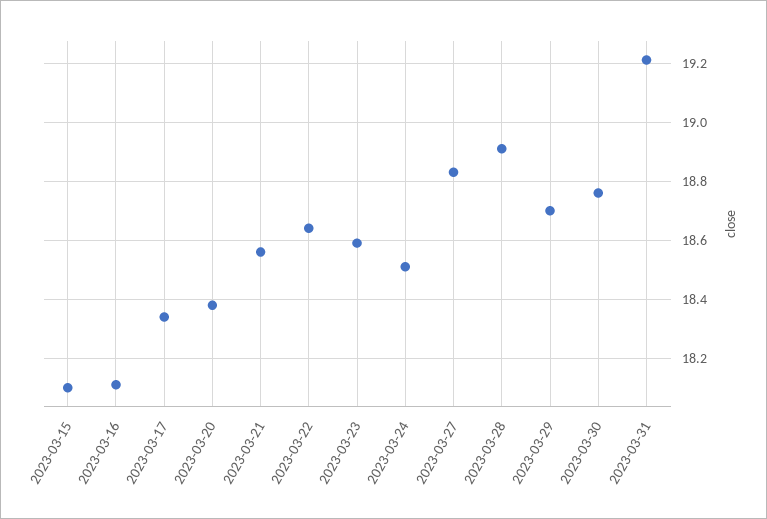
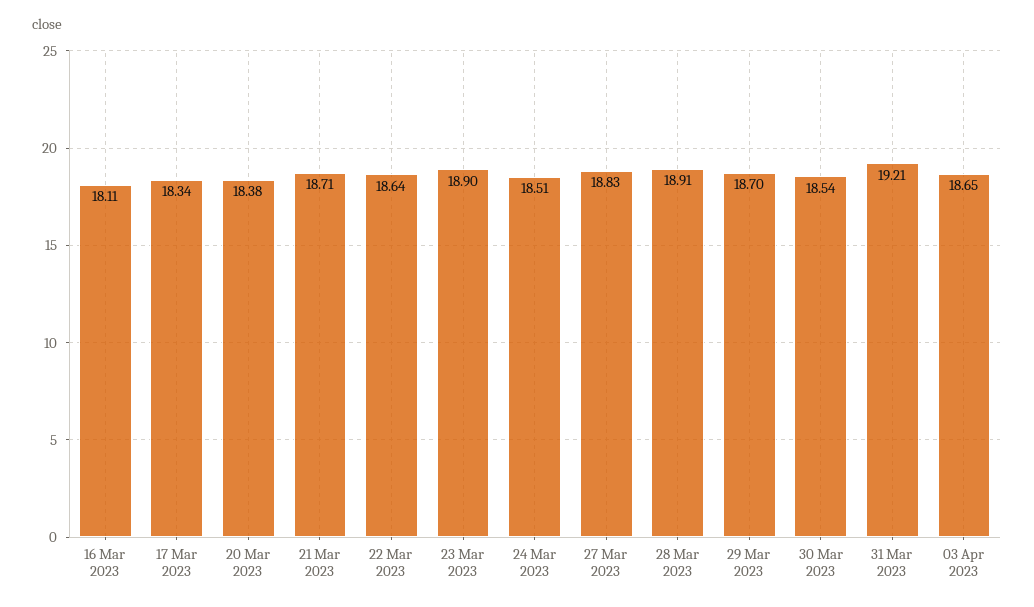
2023-03-15: 18.1 -> none
2023-03-21: 18.55 -> 18.71
2023-03-23: 18.6 -> 18.9
2023-03-30: 18.75 -> 18.54
03 Apr 2023: none -> 18.65

